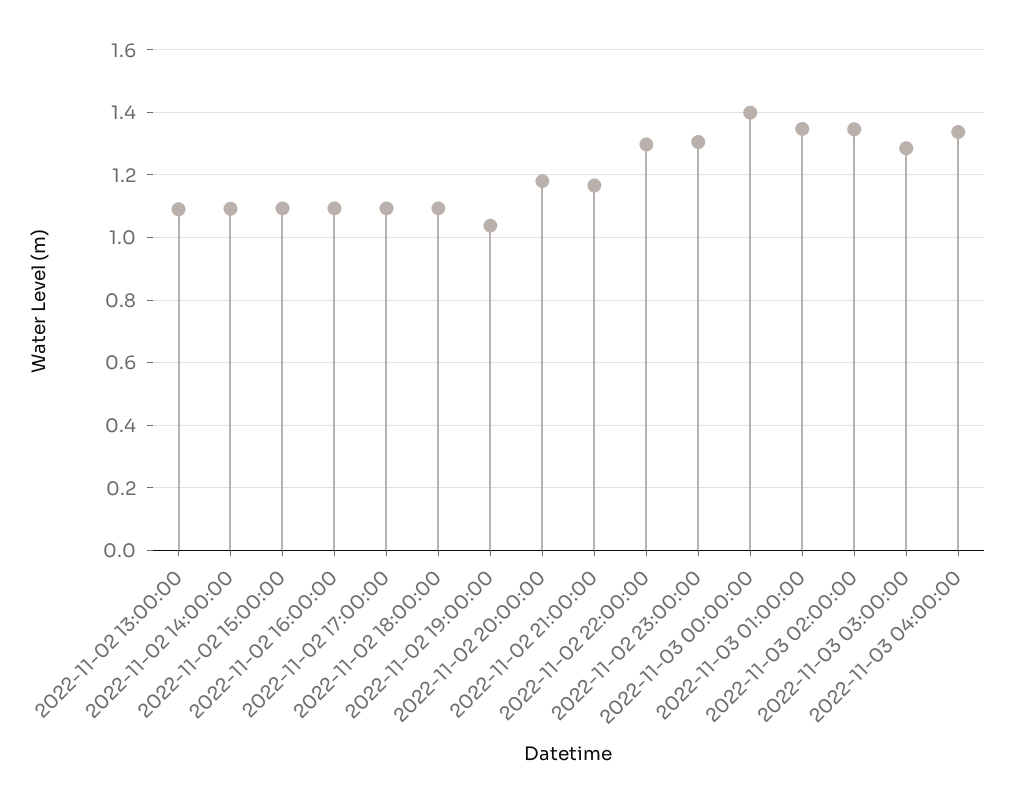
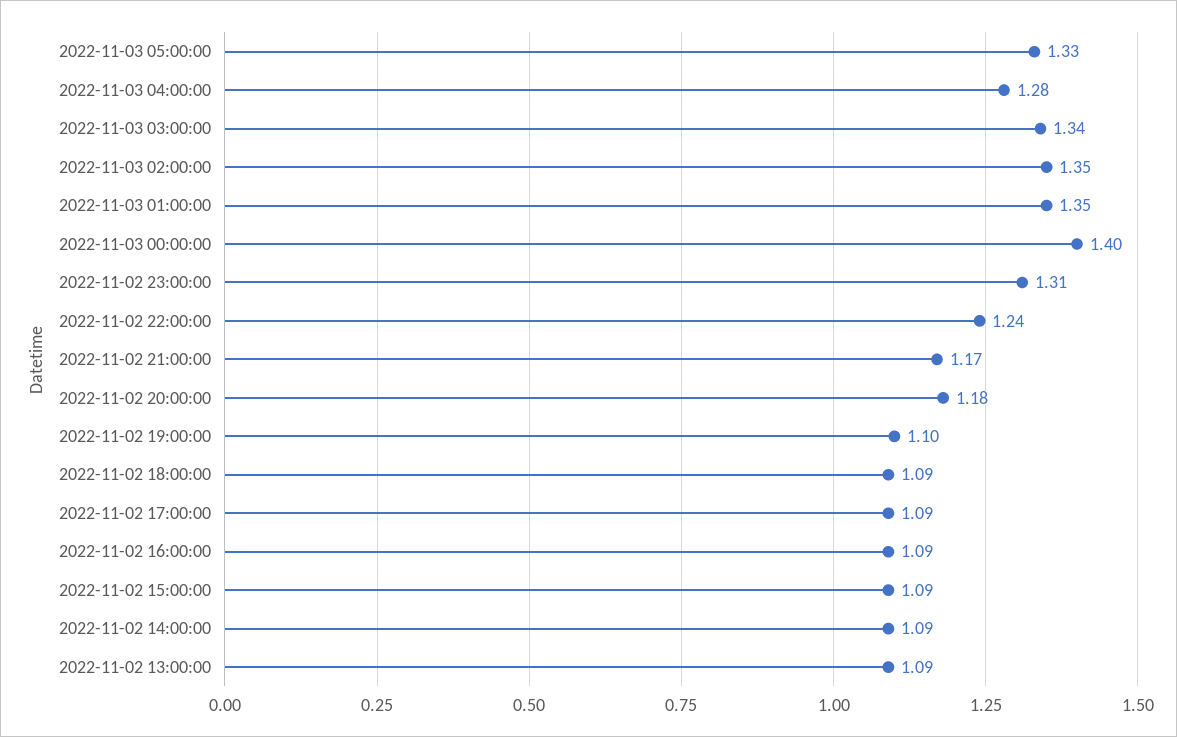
2022-11-02 19:00:00: 1.04 -> 1.1
2022-11-02 22:00:00: 1.3 -> 1.24
2022-11-03 03:00:00: 1.28 -> 1.34
2022-11-03 04:00:00: 1.34 -> 1.28
2022-11-03 05:00:00: none -> 1.33

